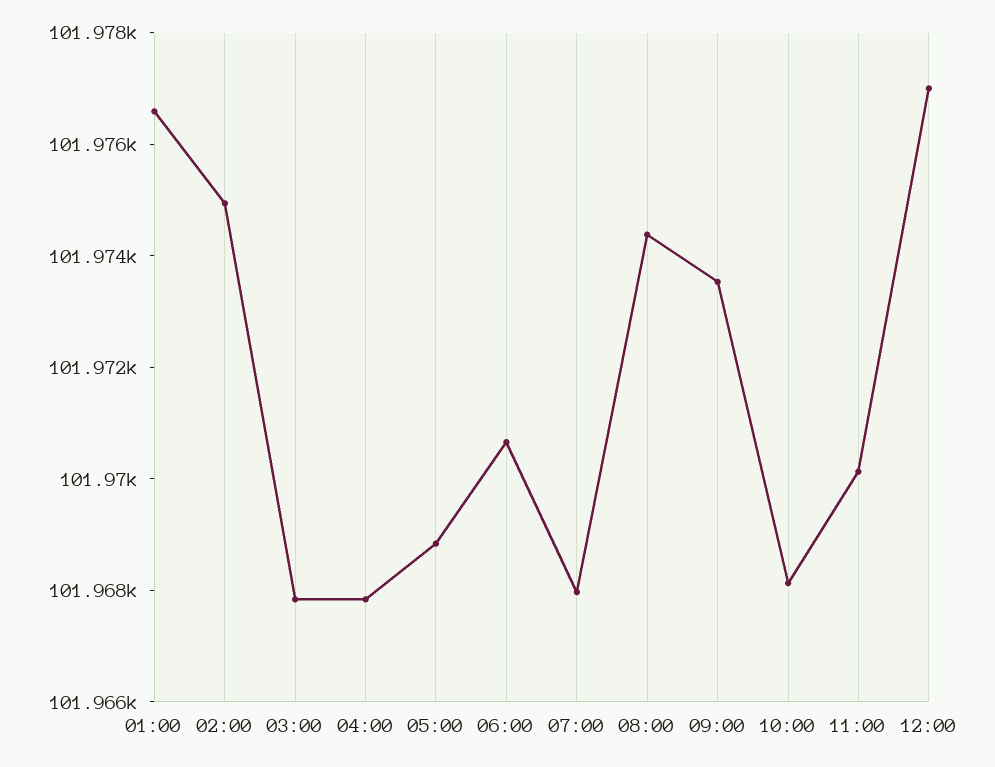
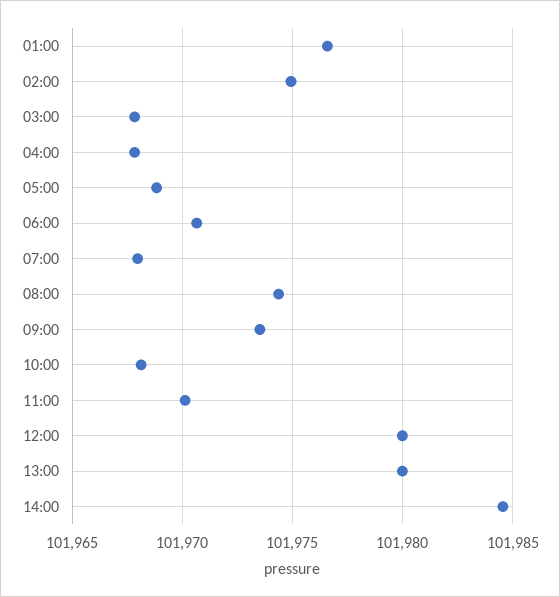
12:00: 101977 -> 101980
13:00: none -> 101980
14:00: none -> 101984.5

